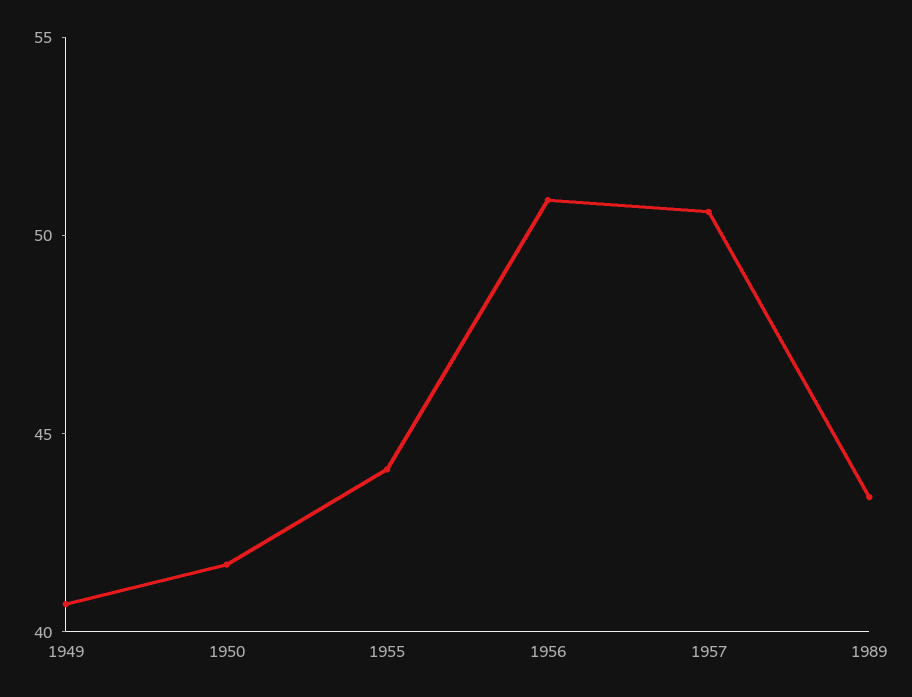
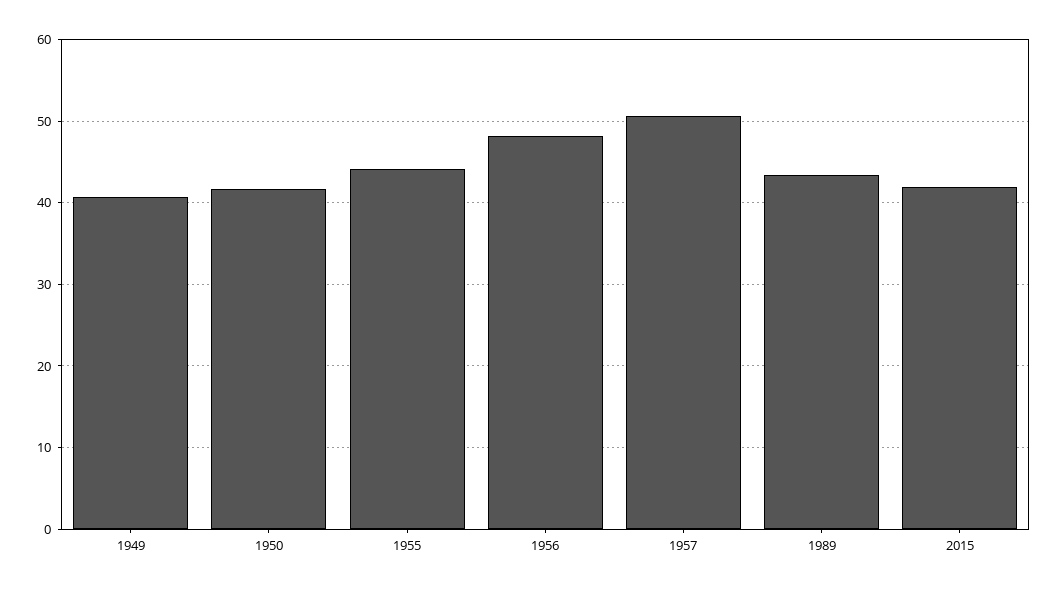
1956: 51 -> 48
2015: none -> 42

